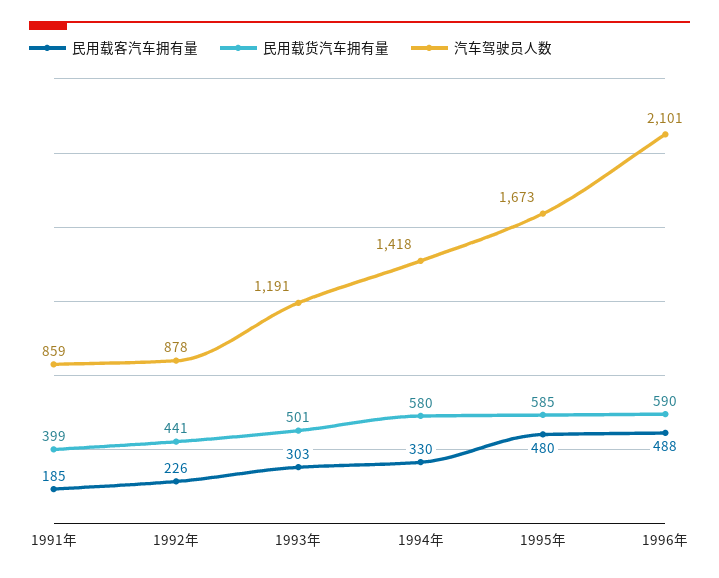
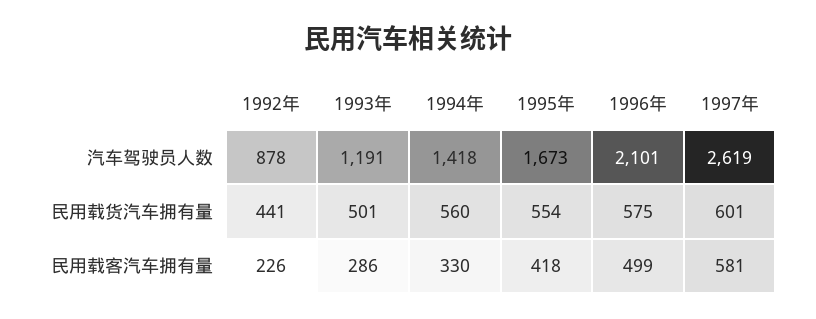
民用载客汽车拥有量, 1991年: 185 -> none
民用载货汽车拥有量, 1991年: 399 -> none
汽车驾驶员人数, 1991年: 859 -> none
民用载客汽车拥有量, 1993年: 303 -> 286
民用载货汽车拥有量, 1994年: 580 -> 560
民用载客汽车拥有量, 1995年: 480 -> 418
民用载货汽车拥有量, 1995年: 585 -> 554
民用载客汽车拥有量, 1996年: 488 -> 499
民用载货汽车拥有量, 1996年: 590 -> 575
汽车驾驶员人数, 1997年: none -> 2619
民用载货汽车拥有量, 1997年: none -> 601
民用载客汽车拥有量, 1997年: none -> 581

